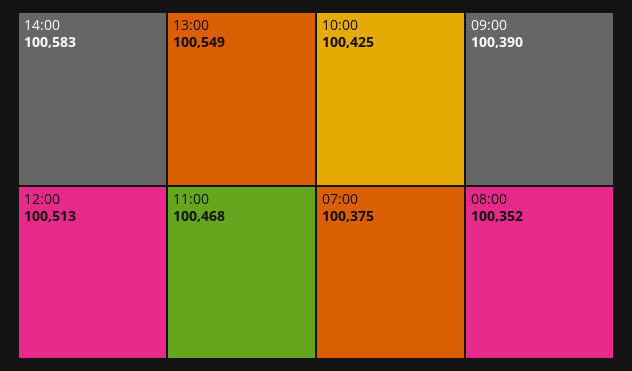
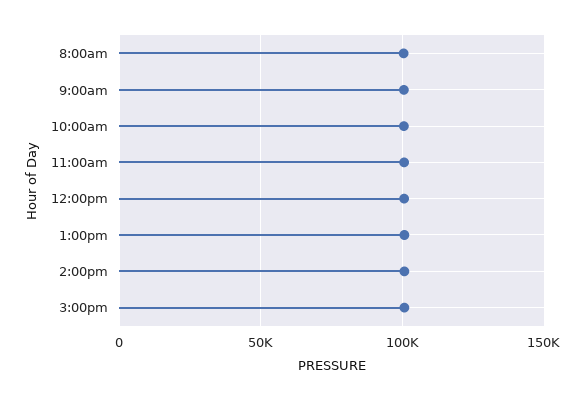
07:00: 100375 -> none
3:00pm: none -> 100000

